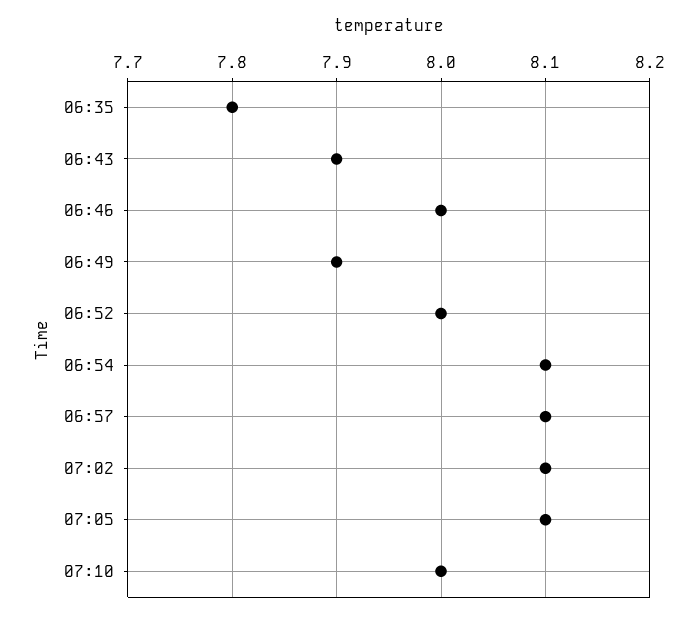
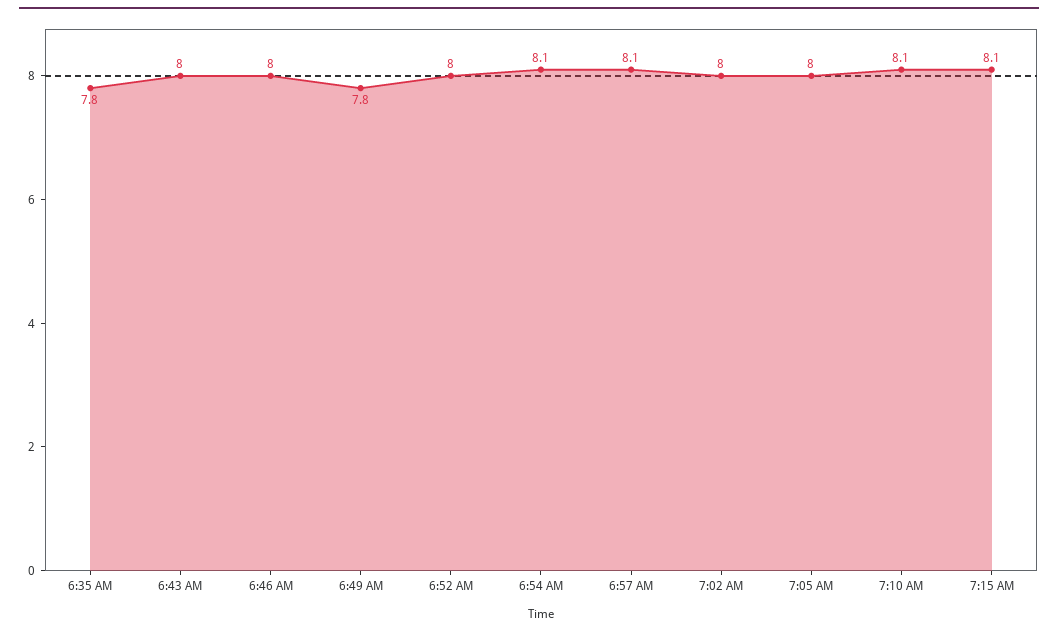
06:43: 7.9 -> 8
06:49: 7.9 -> 7.8
07:02: 8.1 -> 8
07:05: 8.1 -> 8
07:10: 8 -> 8.1
7:15 AM: none -> 8.1

